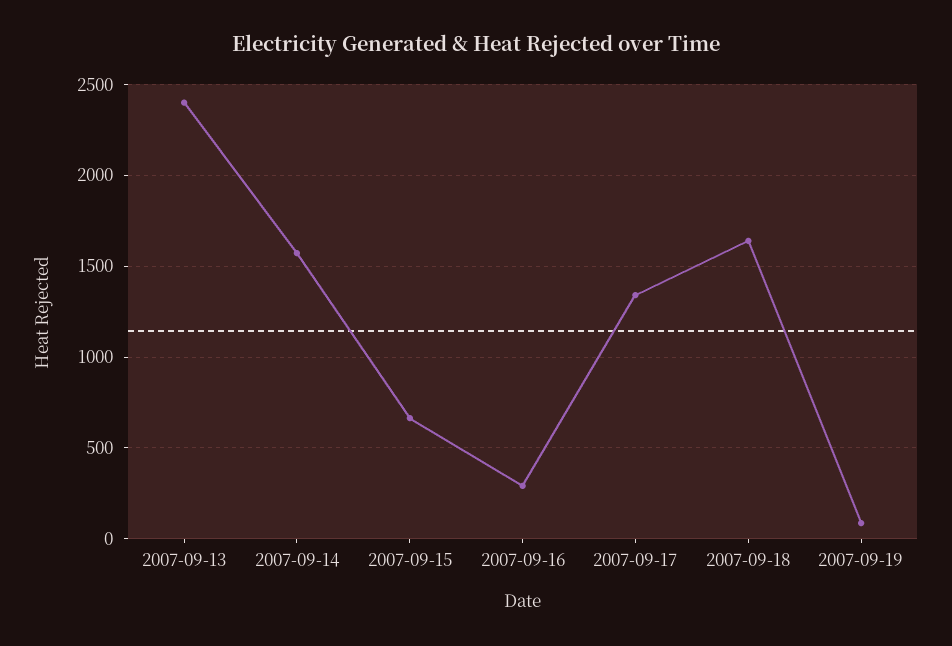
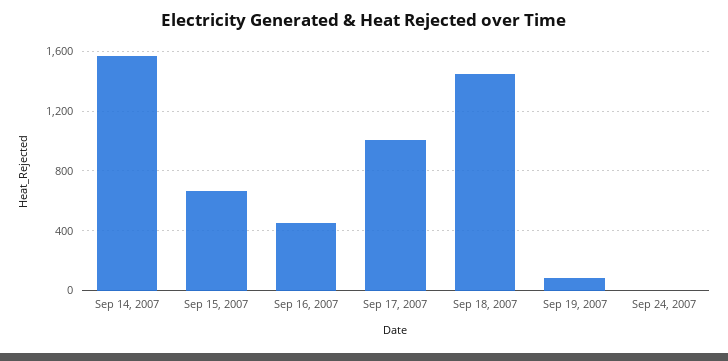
2007-09-13: 2400 -> none
2007-09-16: 300 -> 450
2007-09-17: 1350 -> 1000
2007-09-18: 1650 -> 1450
Sep 24, 2007: none -> 0

